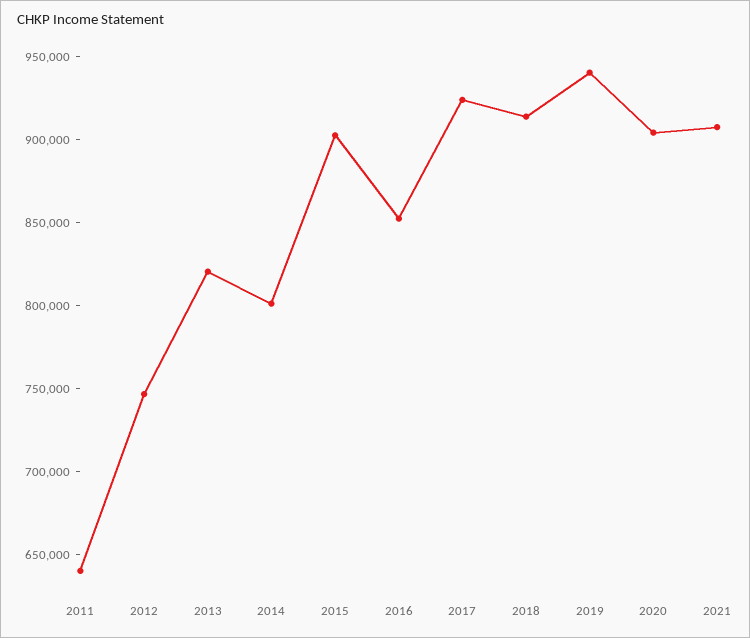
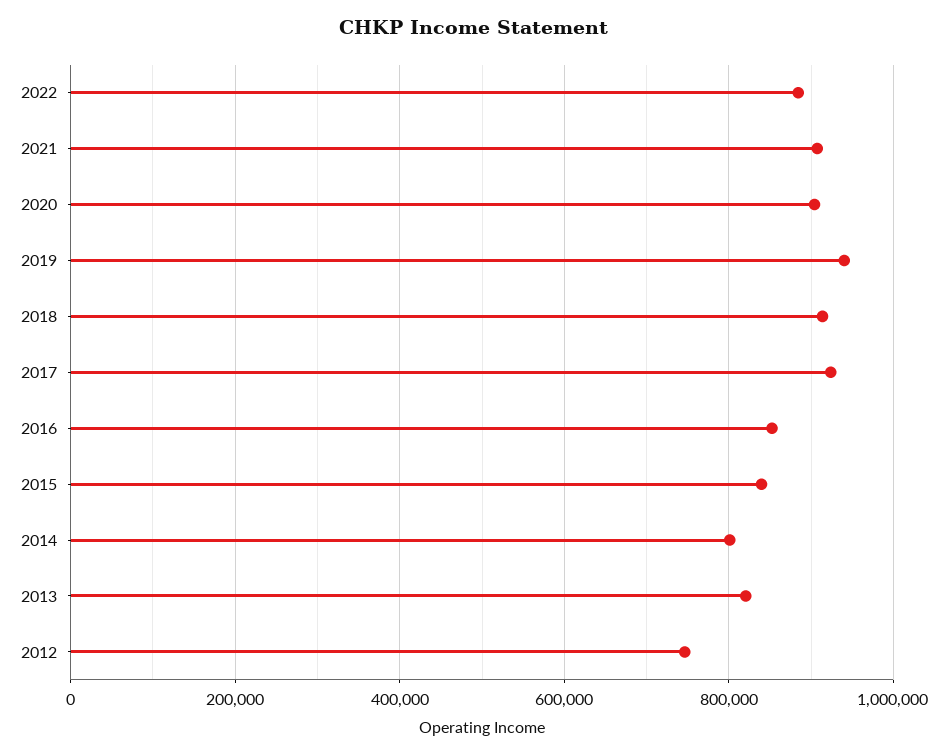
2011: 640000 -> none
2015: 900000 -> 840000
2022: none -> 880000

